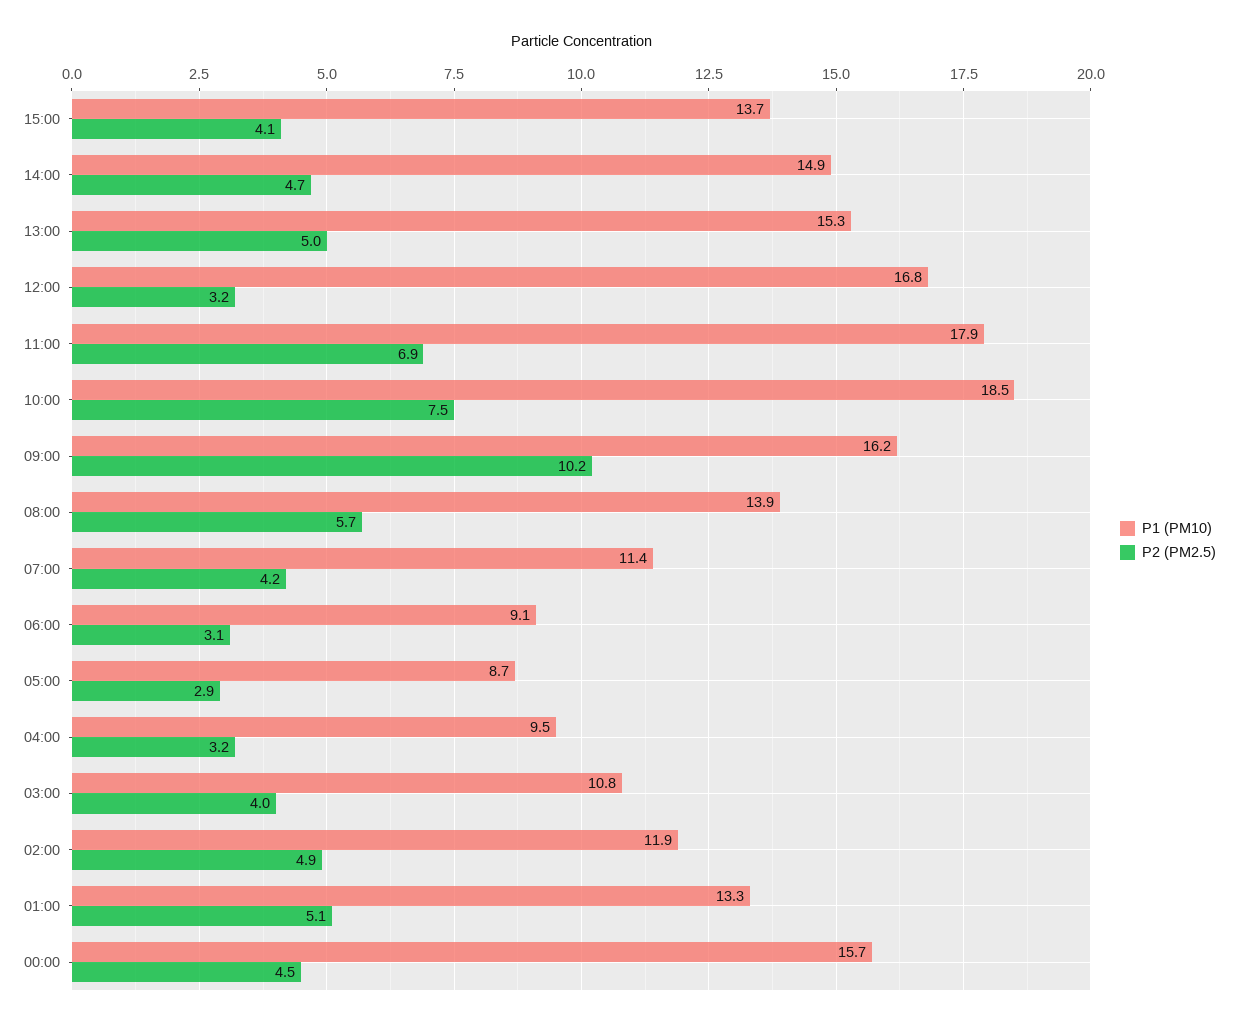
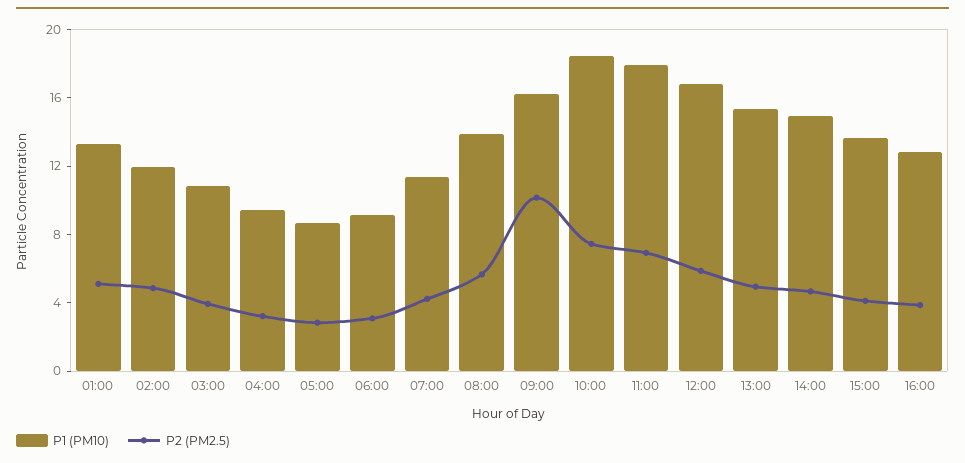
P2 (PM2.5), 12:00: 3.2 -> 6
P1 (PM10), 00:00: 15.7 -> none
P2 (PM2.5), 00:00: 4.5 -> none
P1 (PM10), 16:00: none -> 13
P2 (PM2.5), 16:00: none -> 4

